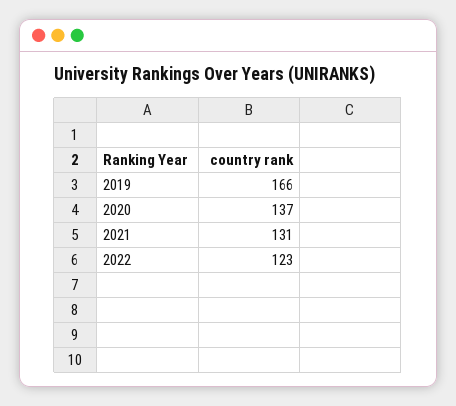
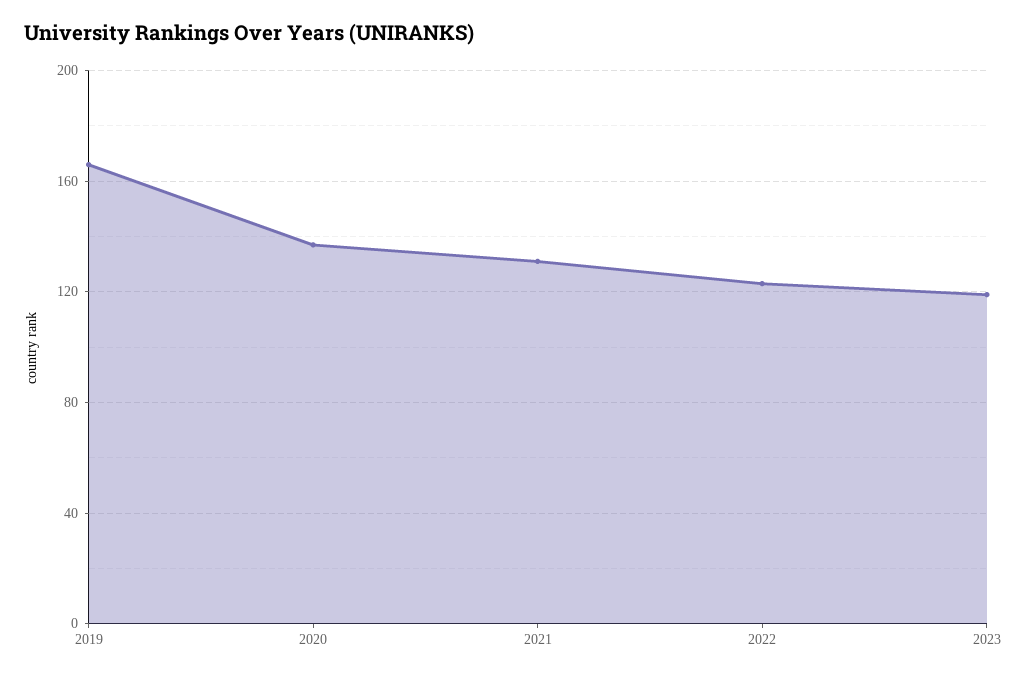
2023: none -> 120

